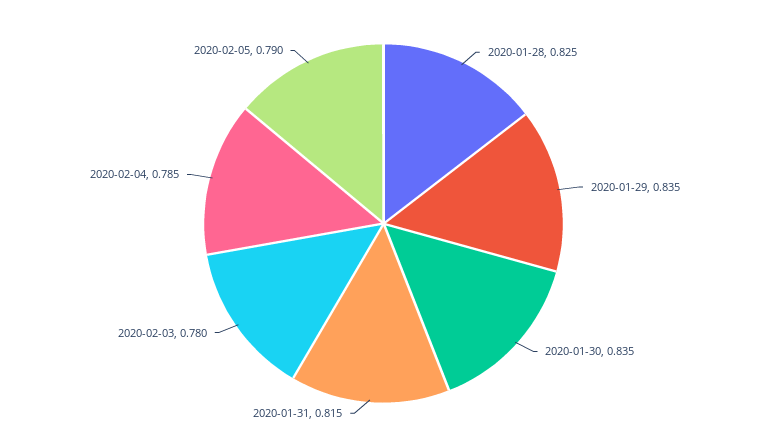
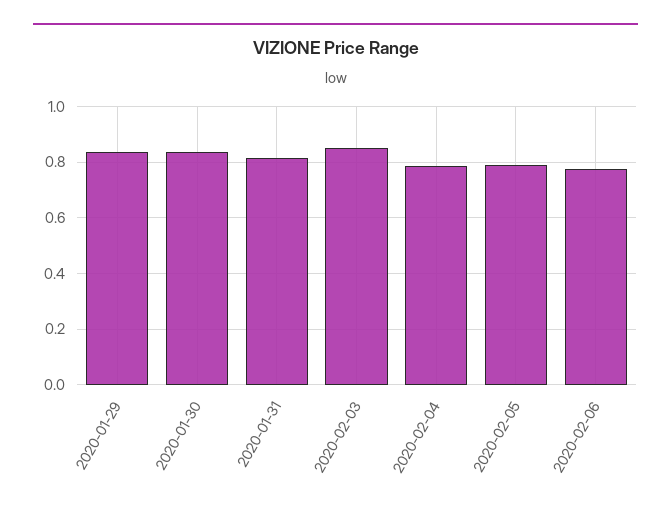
2020-01-28: 0.825 -> none
2020-02-03: 0.78 -> 0.85
2020-02-06: none -> 0.775

